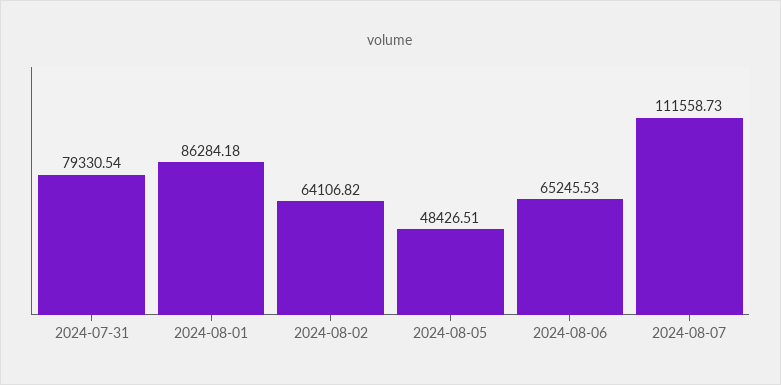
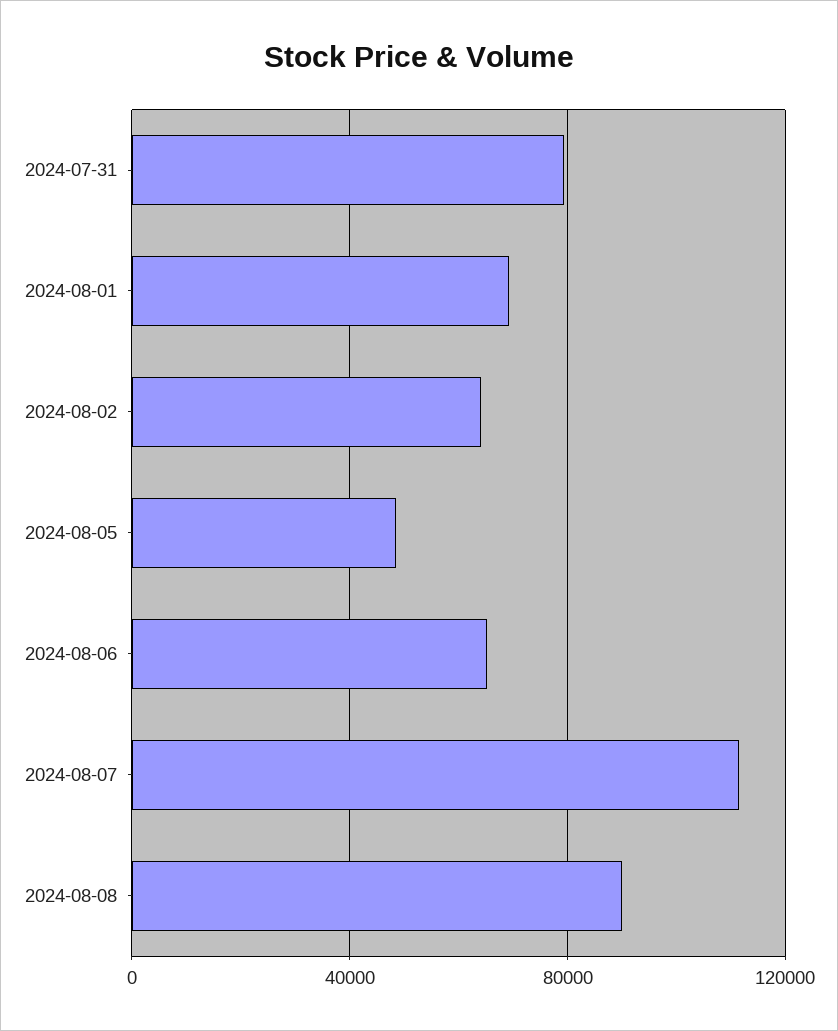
2024-08-01: 86284.18 -> 70000
2024-08-08: none -> 90000

